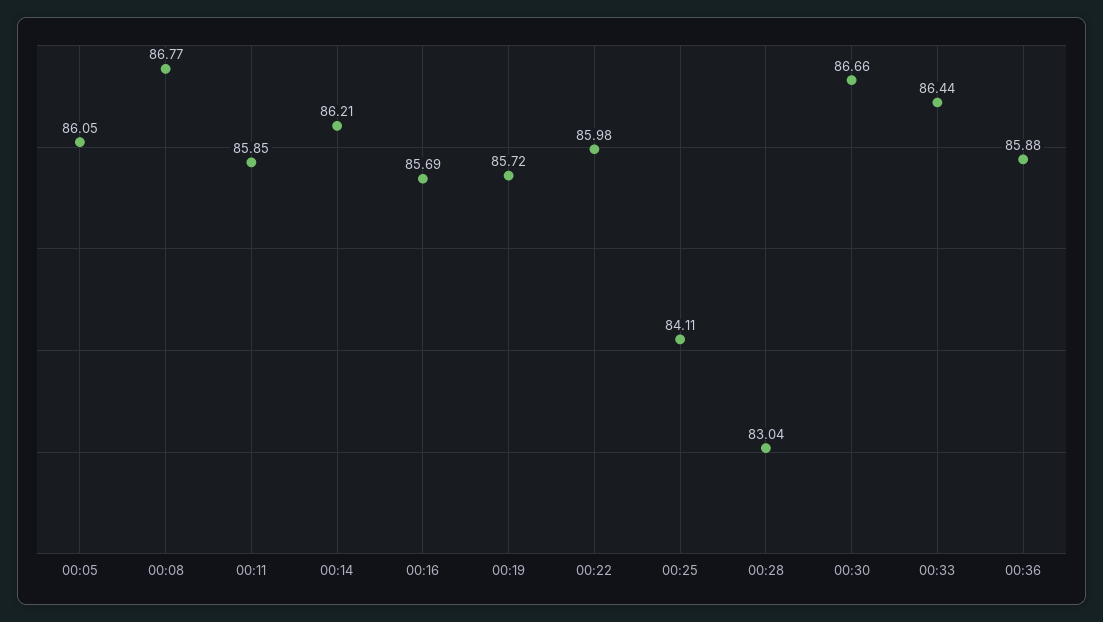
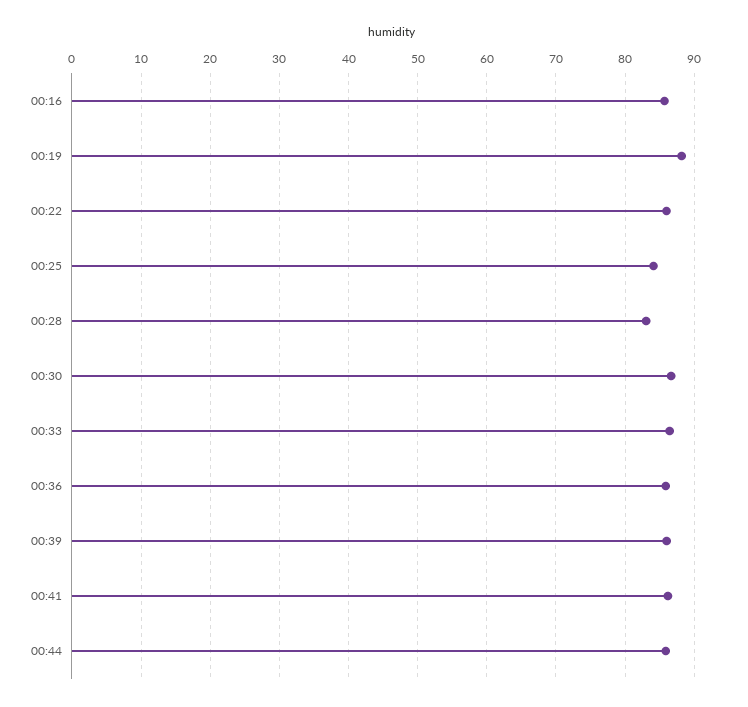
00:05: 86.05 -> none
00:08: 86.77 -> none
00:11: 85.85 -> none
00:14: 86.21 -> none
00:19: 85.72 -> 88
00:39: none -> 86
00:41: none -> 86
00:44: none -> 86

